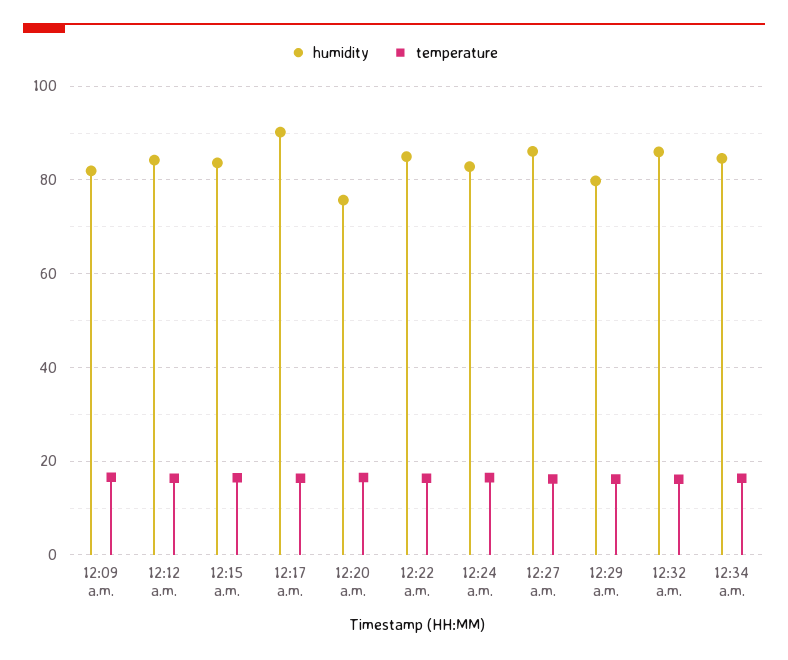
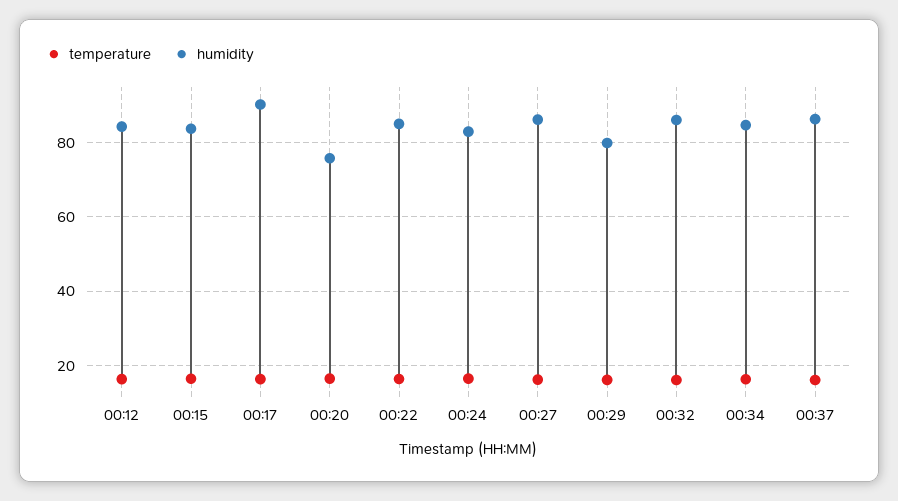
humidity, 12:09 a.m.: 82 -> none
temperature, 12:09 a.m.: 16 -> none
temperature, 00:37: none -> 16
humidity, 00:37: none -> 86

